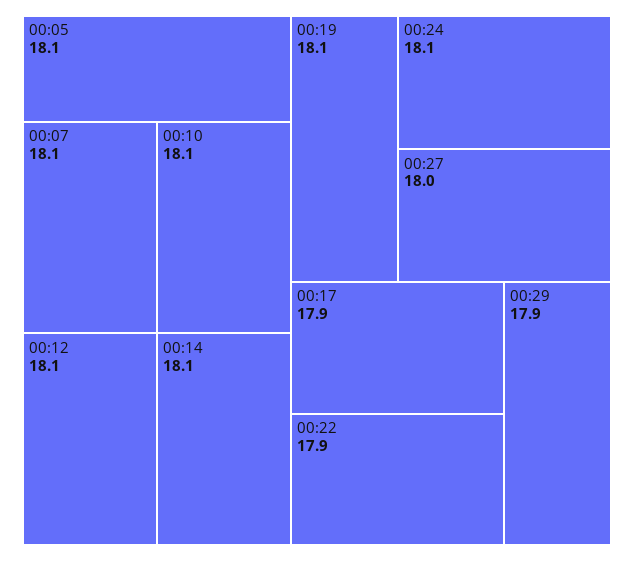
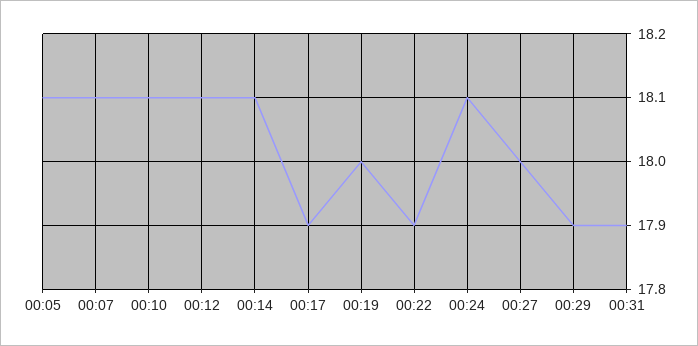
00:19: 18.1 -> 18
00:31: none -> 17.9

